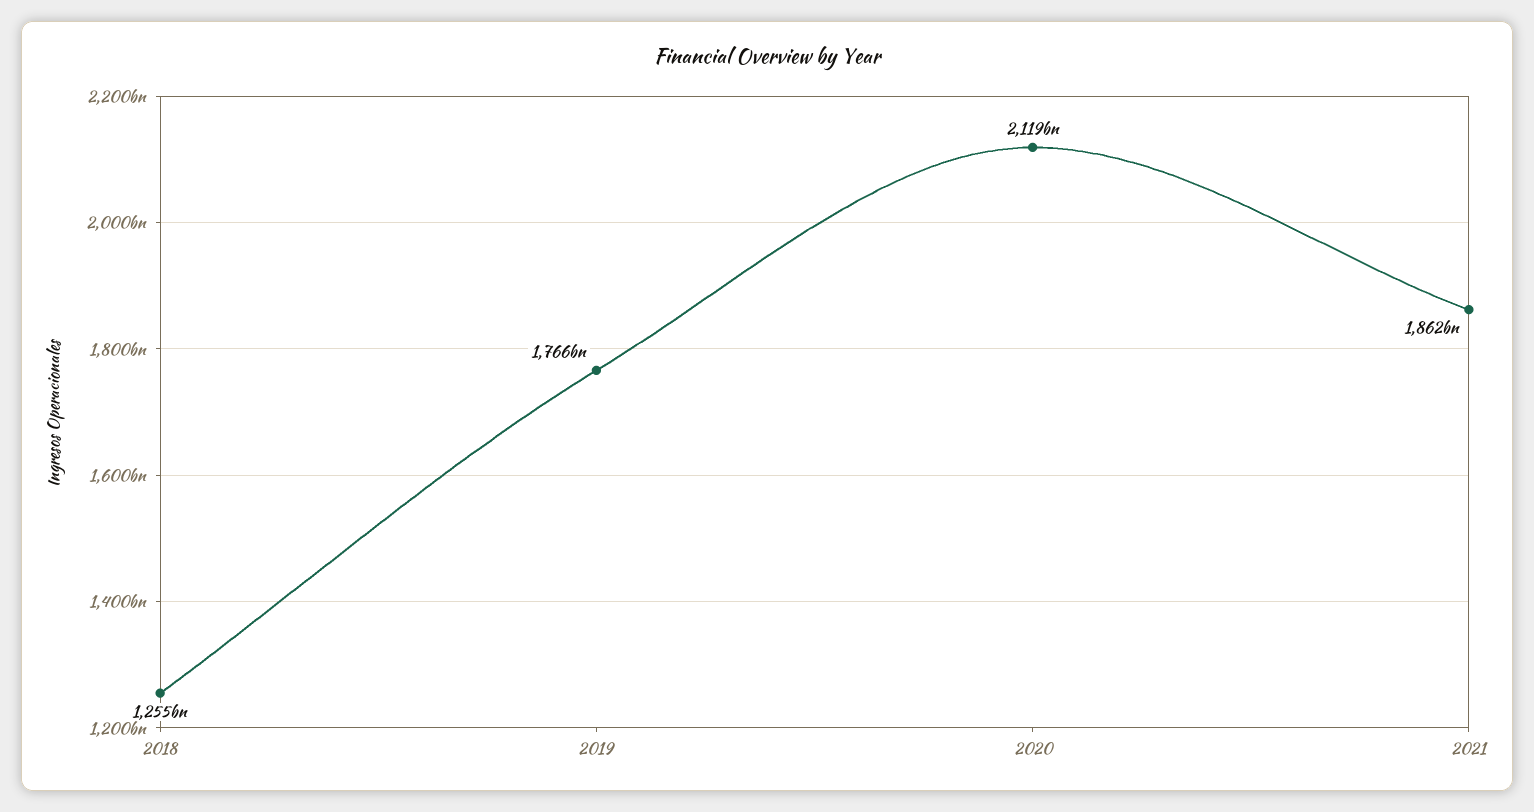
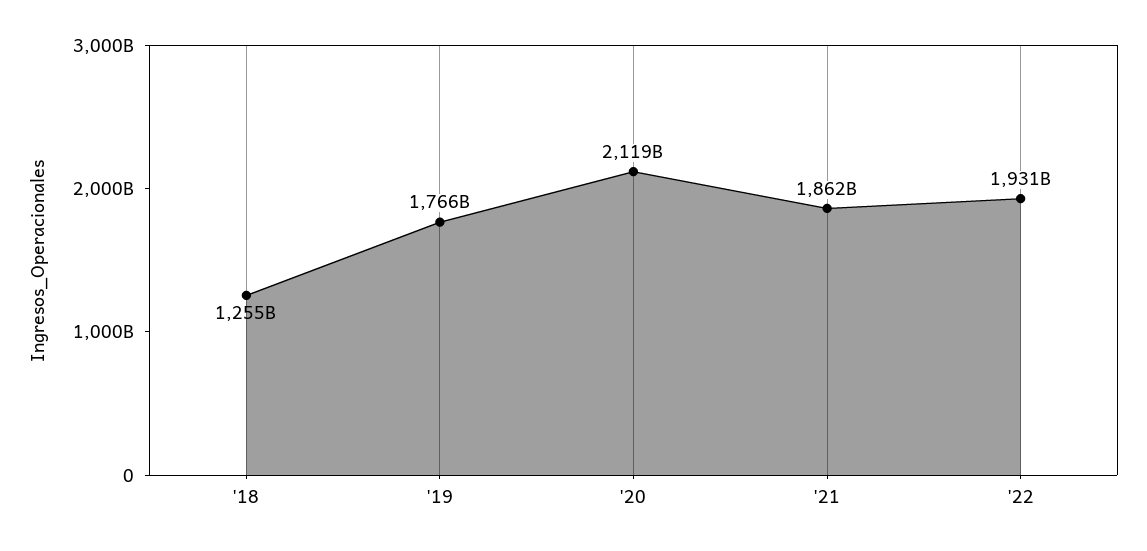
'22: none -> 1931000000000

